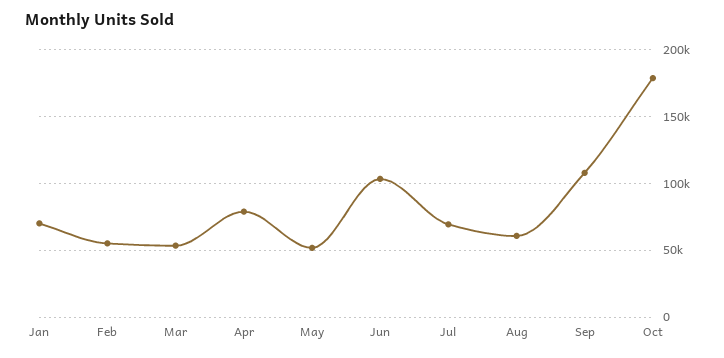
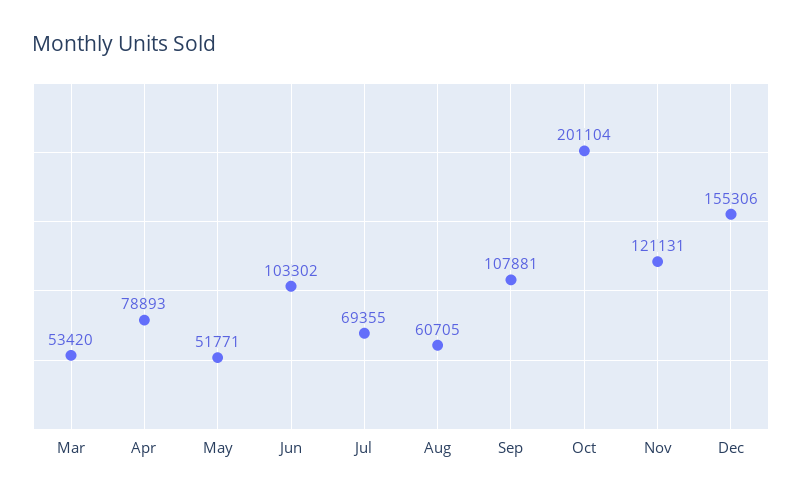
Jan: 70000 -> none
Feb: 55000 -> none
Oct: 180000 -> 201104
Nov: none -> 121131
Dec: none -> 155306

